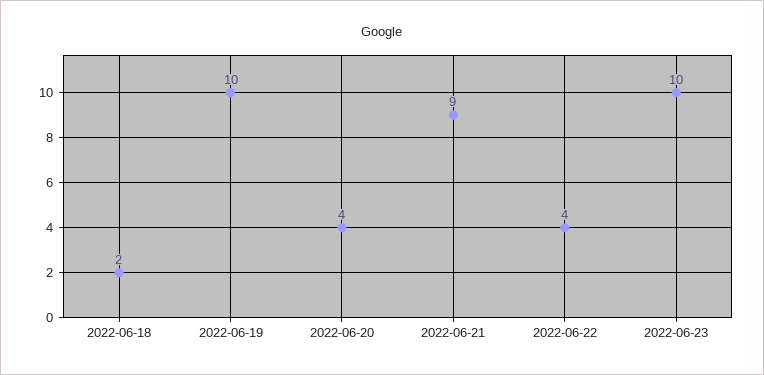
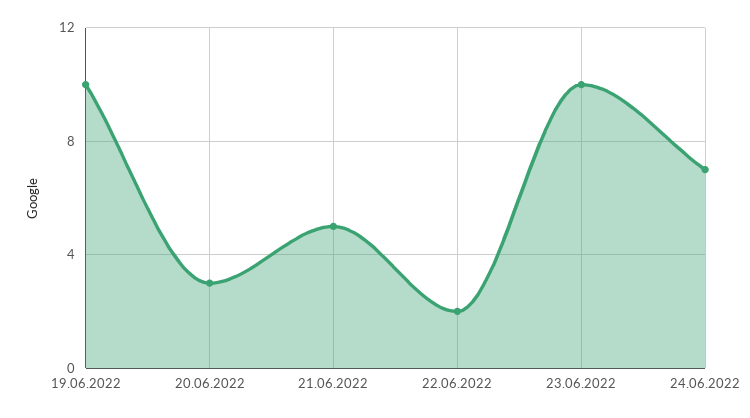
2022-06-18: 2 -> none
2022-06-20: 4 -> 3
2022-06-21: 9 -> 5
2022-06-22: 4 -> 2
24.06.2022: none -> 7

